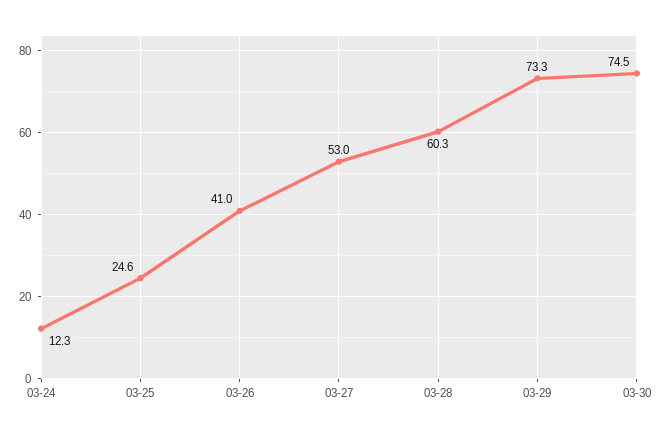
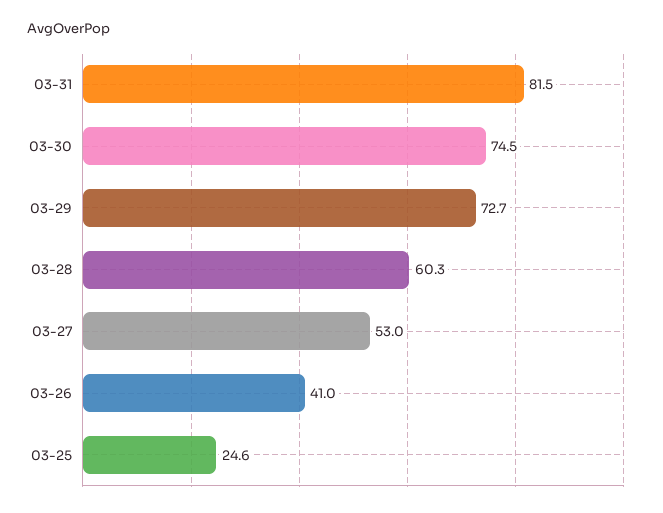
03-24: 12.3 -> none
03-29: 73.3 -> 72.7
03-31: none -> 81.5

